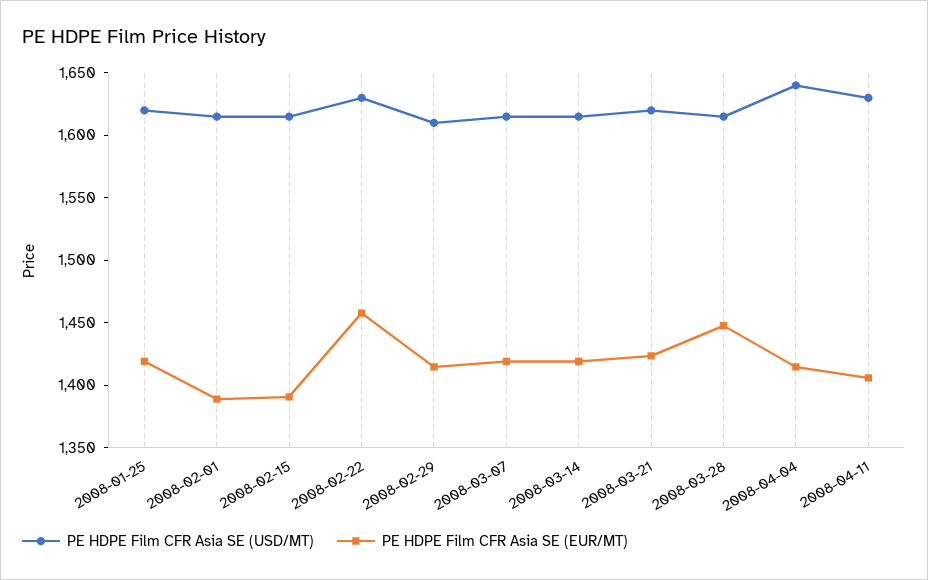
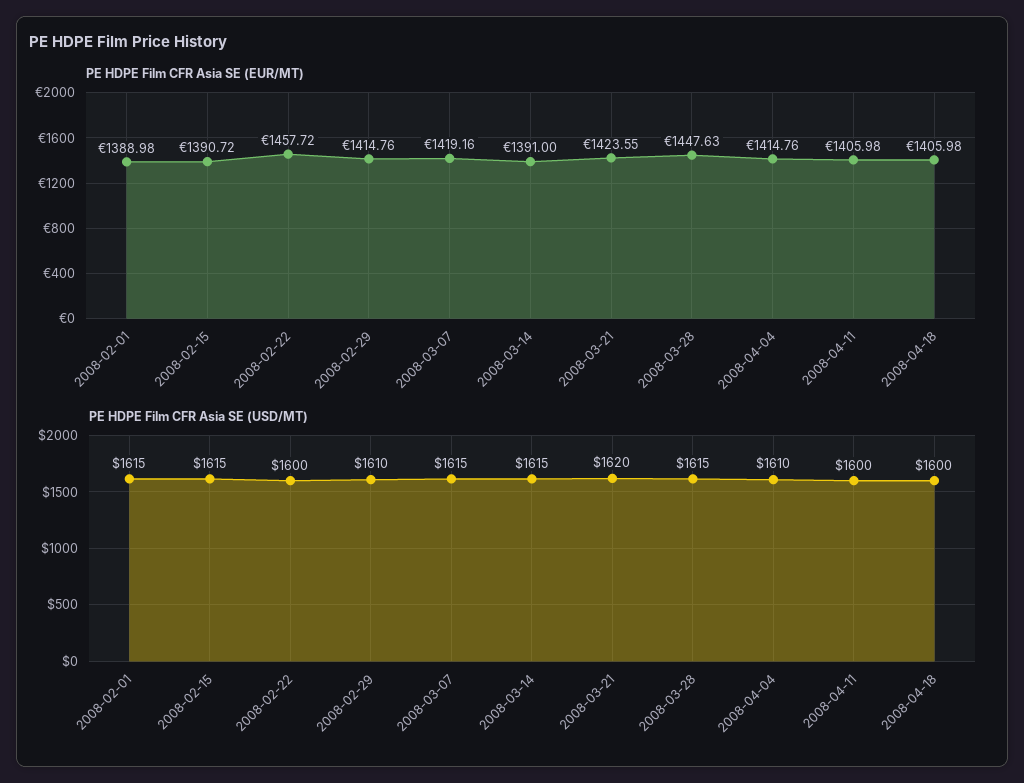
PE HDPE Film CFR Asia SE (USD/MT), 2008-01-25: 1620 -> none
PE HDPE Film CFR Asia SE (EUR/MT), 2008-01-25: 1420 -> none
PE HDPE Film CFR Asia SE (USD/MT), 2008-02-22: 1630 -> 1600
PE HDPE Film CFR Asia SE (EUR/MT), 2008-03-14: 1420 -> 1391
PE HDPE Film CFR Asia SE (USD/MT), 2008-04-04: 1640 -> 1610
PE HDPE Film CFR Asia SE (USD/MT), 2008-04-11: 1630 -> 1600
PE HDPE Film CFR Asia SE (EUR/MT), 2008-04-18: none -> 1405.98
PE HDPE Film CFR Asia SE (USD/MT), 2008-04-18: none -> 1600

